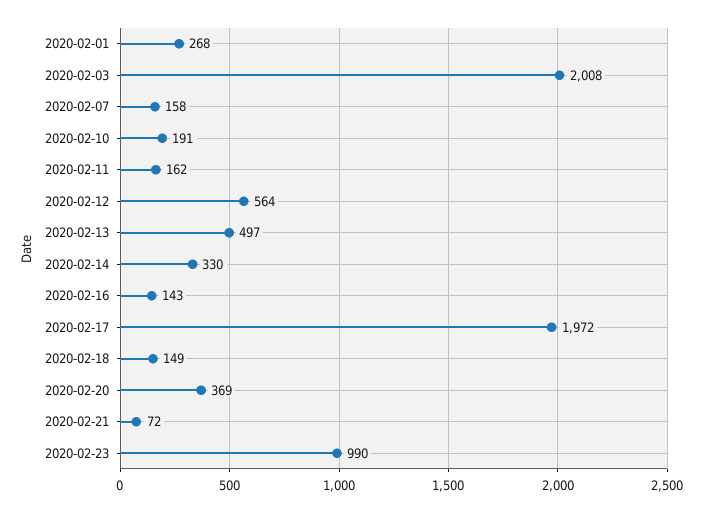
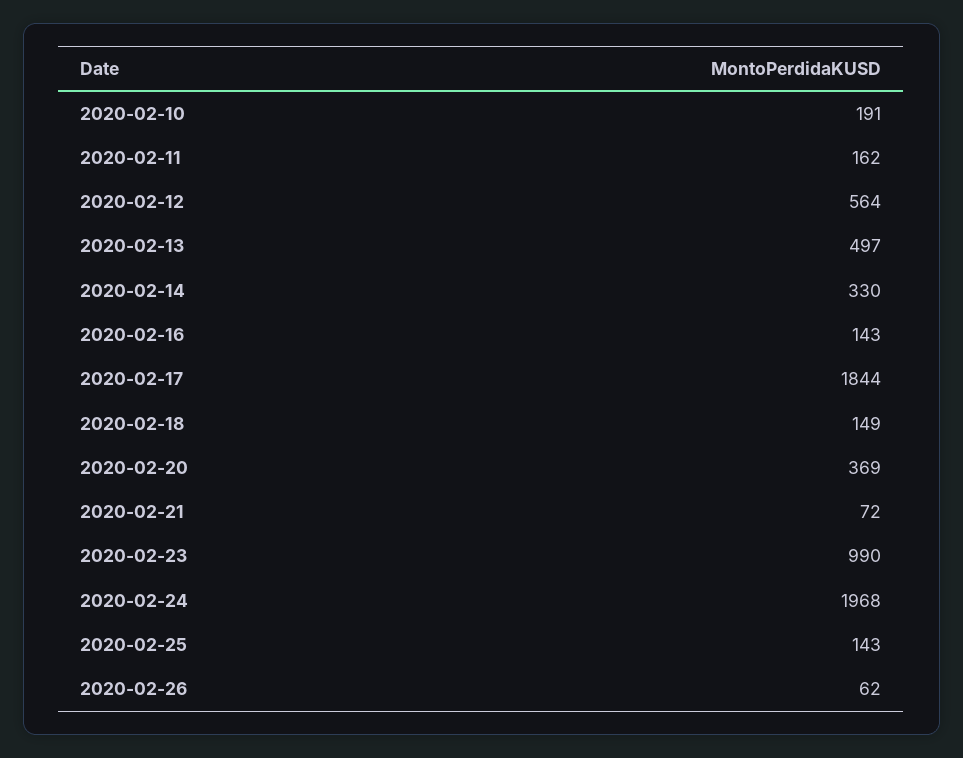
2020-02-01: 268 -> none
2020-02-03: 2008 -> none
2020-02-07: 158 -> none
2020-02-17: 1972 -> 1844
2020-02-24: none -> 1968
2020-02-25: none -> 143
2020-02-26: none -> 62

